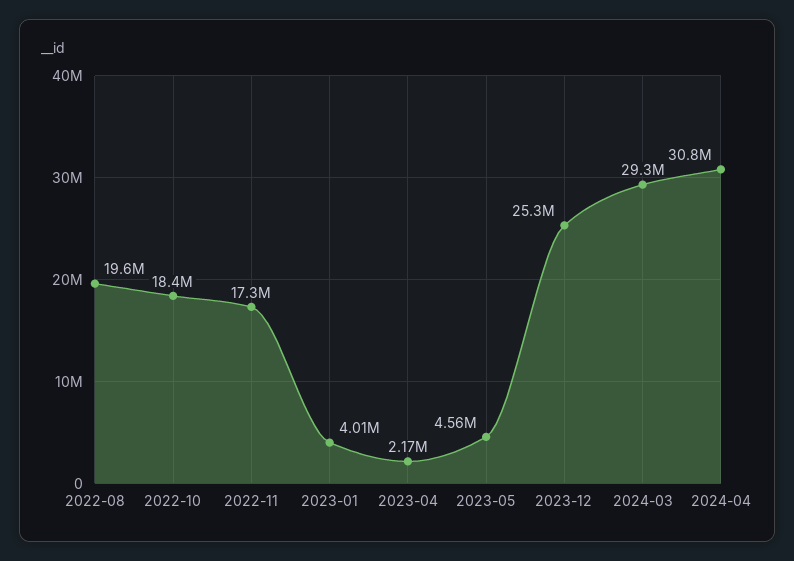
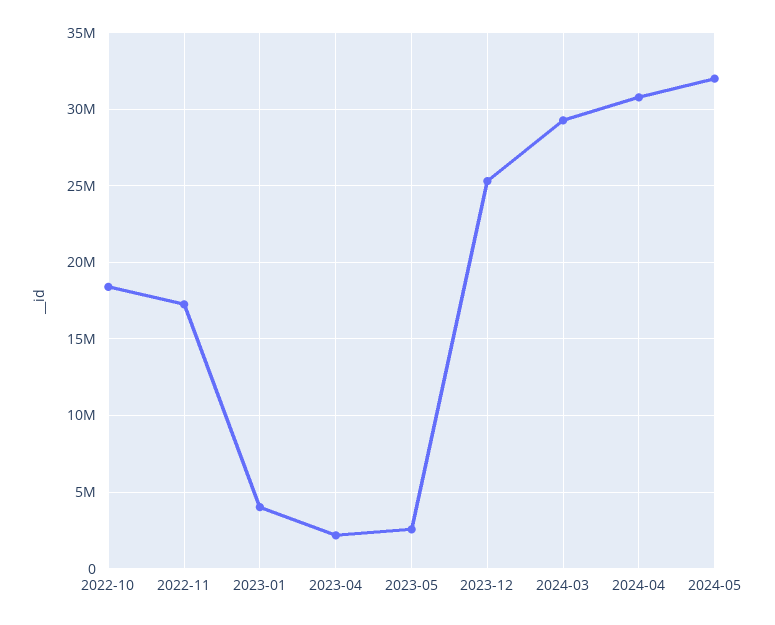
2022-08: 19600000 -> none
2023-05: 4560000 -> 2500000
2024-05: none -> 32000000

